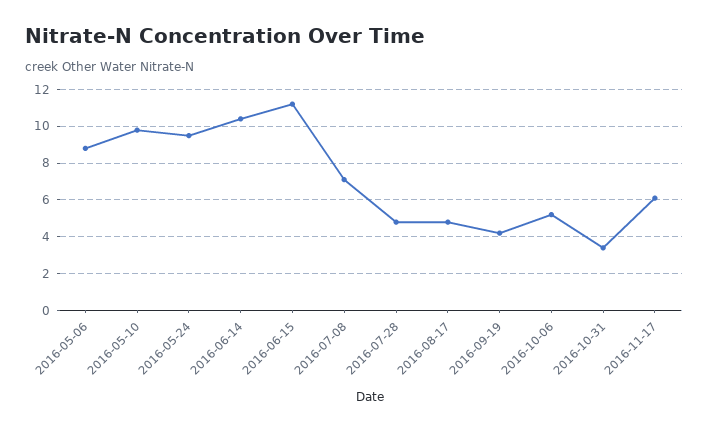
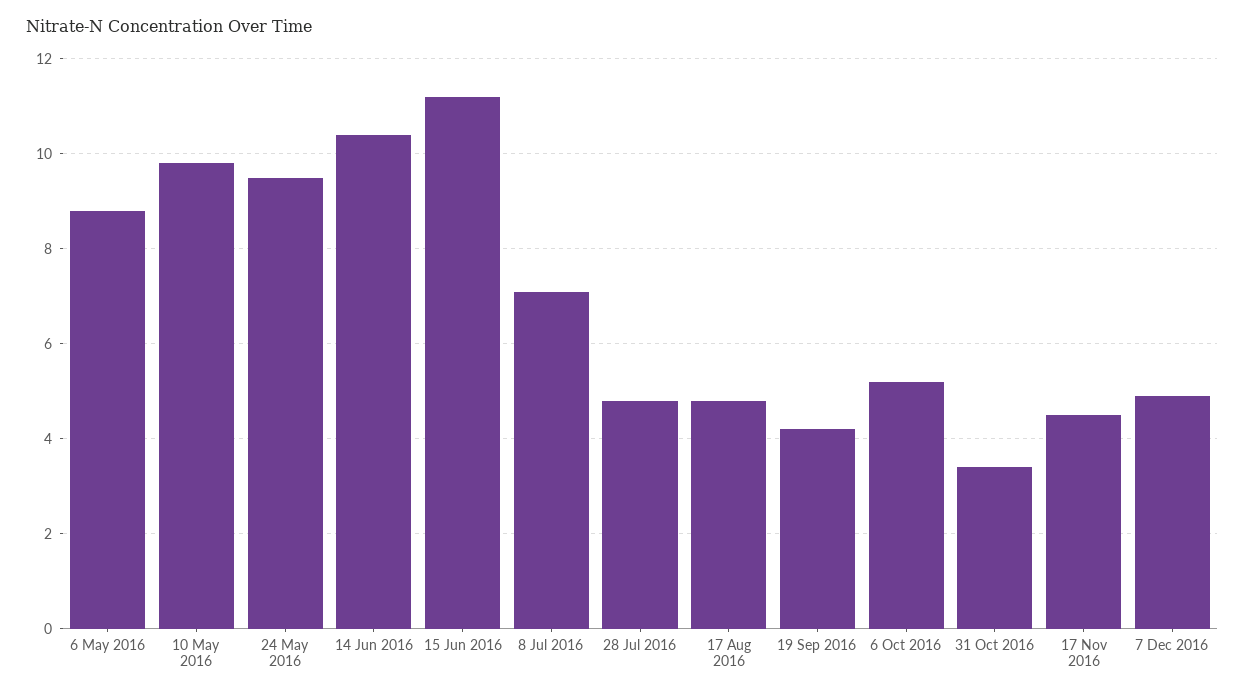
2016-11-17: 6 -> 4.5
7 Dec 2016: none -> 5

